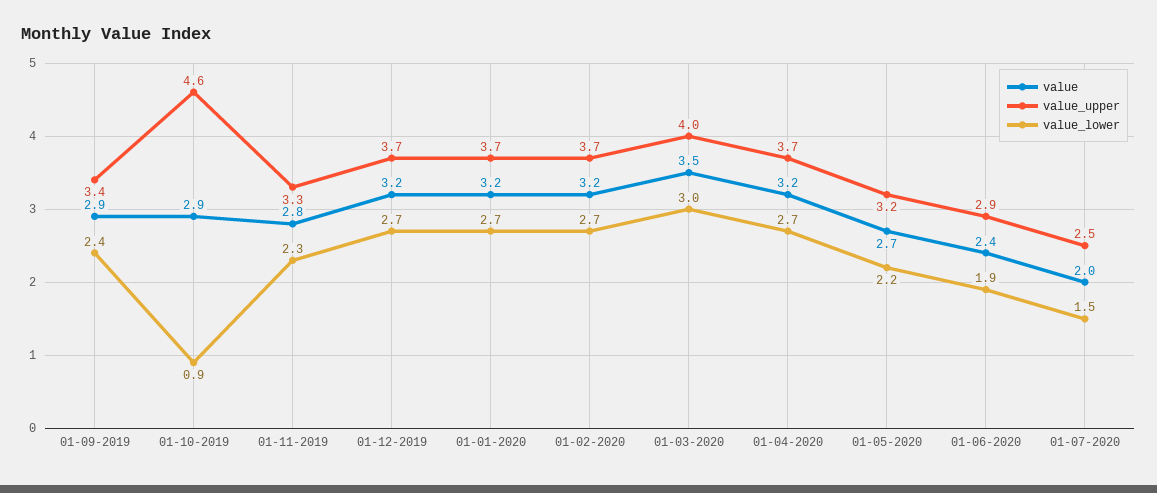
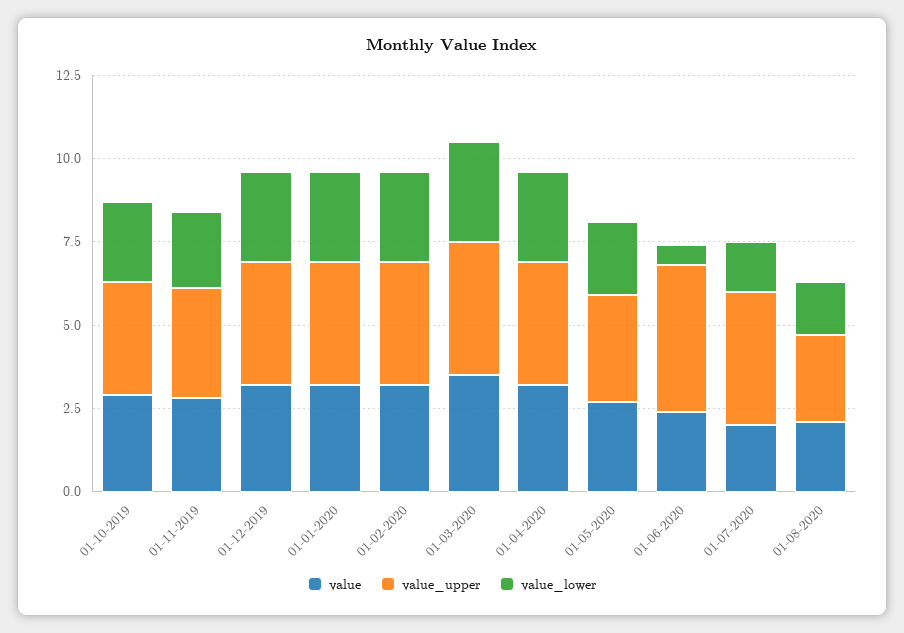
value, 01-09-2019: 2.9 -> none
value_upper, 01-09-2019: 3.4 -> none
value_lower, 01-09-2019: 2.4 -> none
value_upper, 01-10-2019: 4.6 -> 3.5
value_lower, 01-10-2019: 0.9 -> 2.5
value_upper, 01-06-2020: 2.9 -> 4.5
value_lower, 01-06-2020: 1.9 -> 0.5
value_upper, 01-07-2020: 2.5 -> 4
value, 01-08-2020: none -> 2
value_upper, 01-08-2020: none -> 2.5
value_lower, 01-08-2020: none -> 1.5

